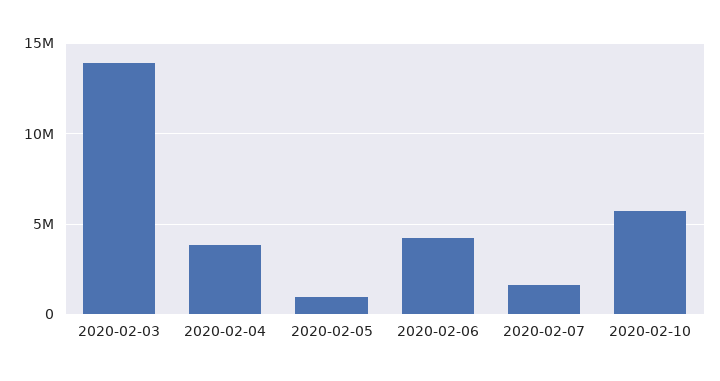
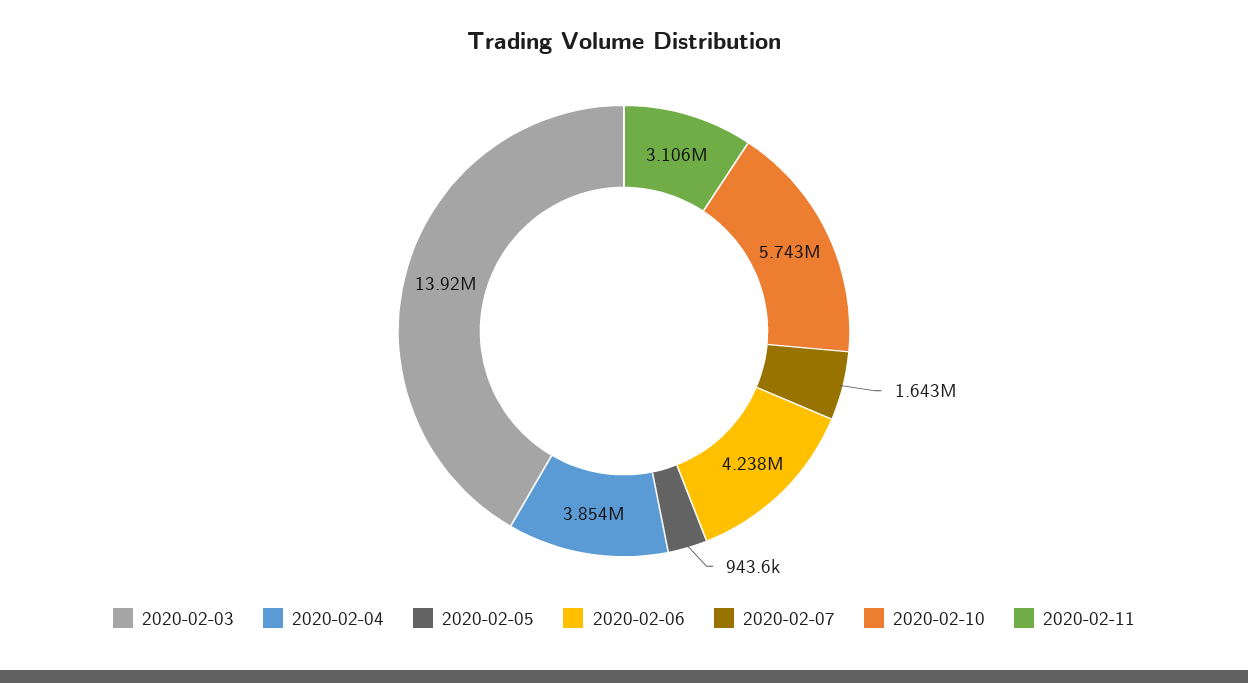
2020-02-11: none -> 3106000

